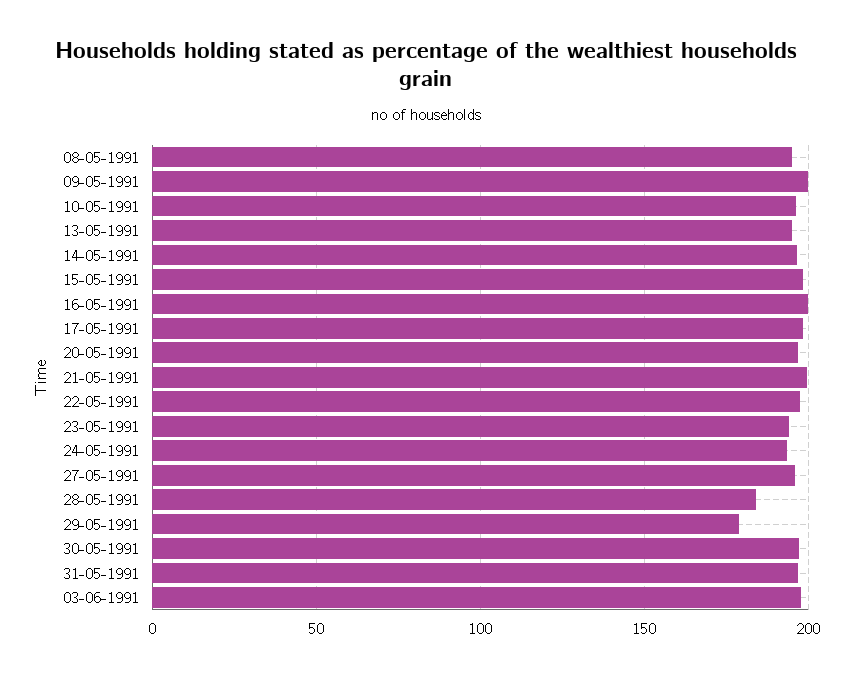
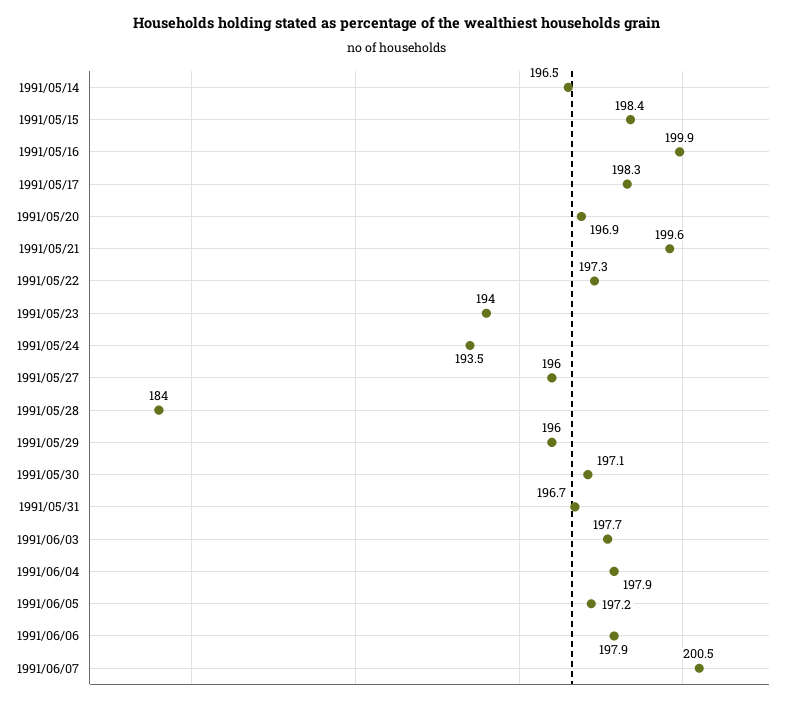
08-05-1991: 195 -> none
09-05-1991: 200 -> none
10-05-1991: 195 -> none
13-05-1991: 195 -> none
29-05-1991: 180 -> 196
1991/06/04: none -> 197.9
1991/06/05: none -> 197.2
1991/06/06: none -> 197.9
1991/06/07: none -> 200.5

